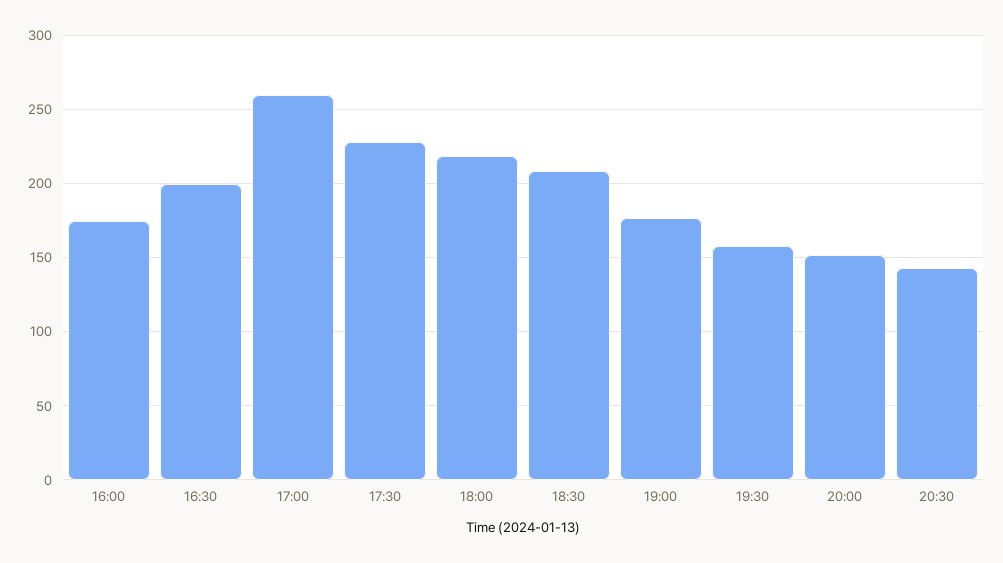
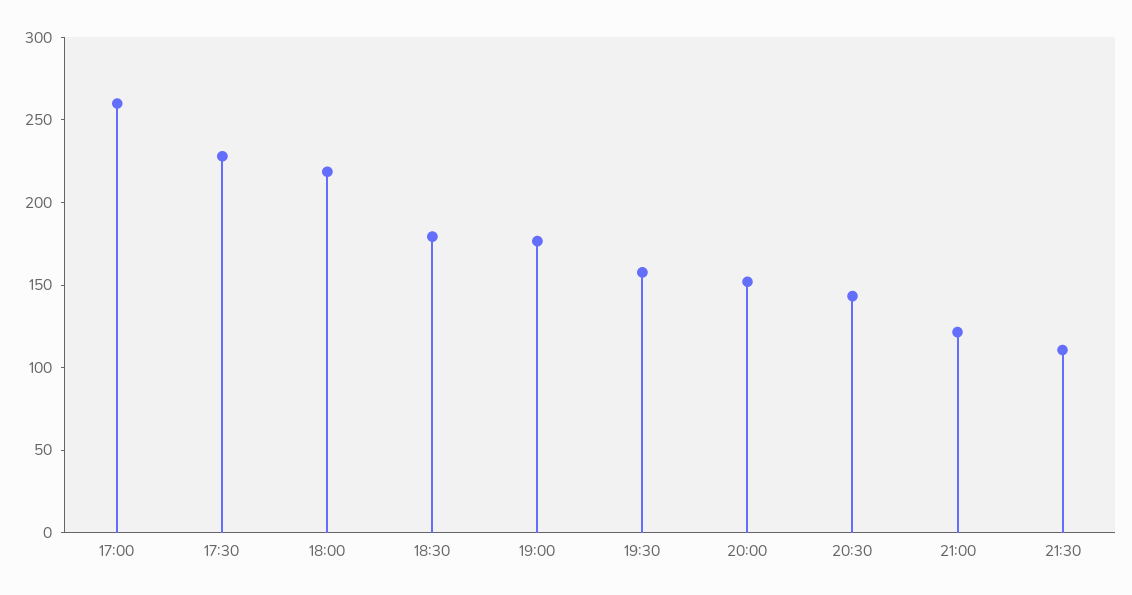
16:00: 175 -> none
16:30: 200 -> none
18:30: 210 -> 180
21:00: none -> 120
21:30: none -> 110

